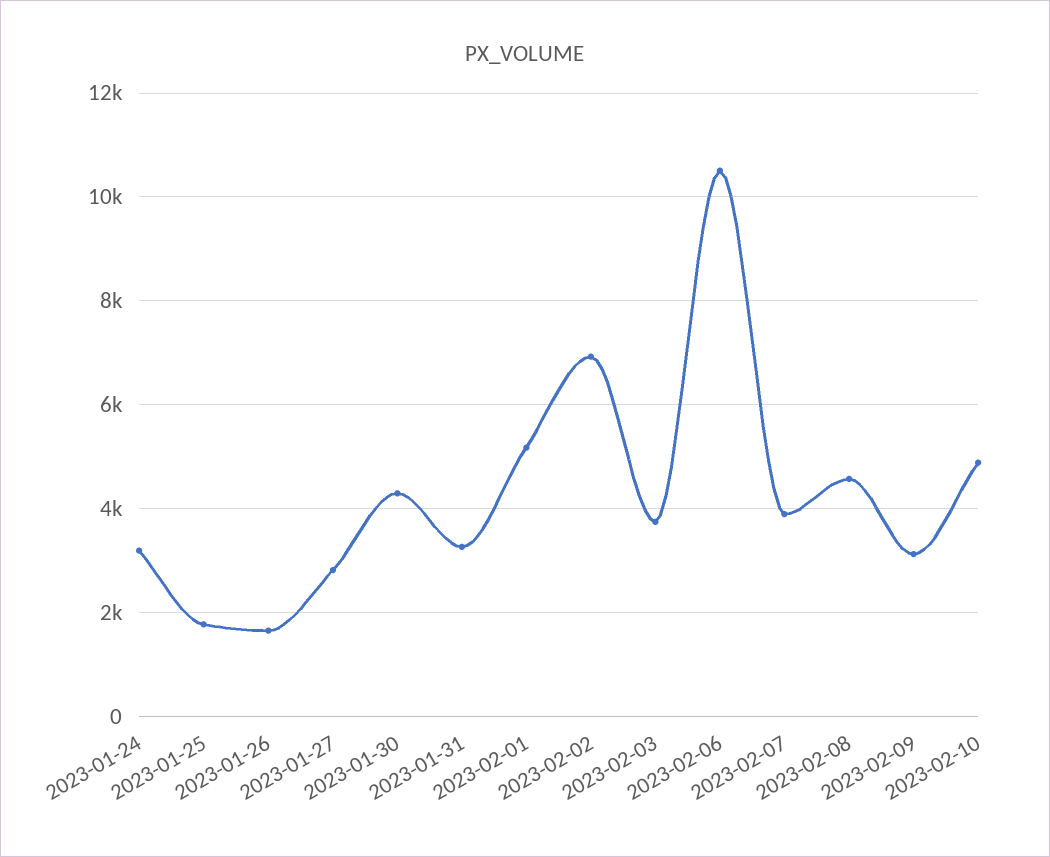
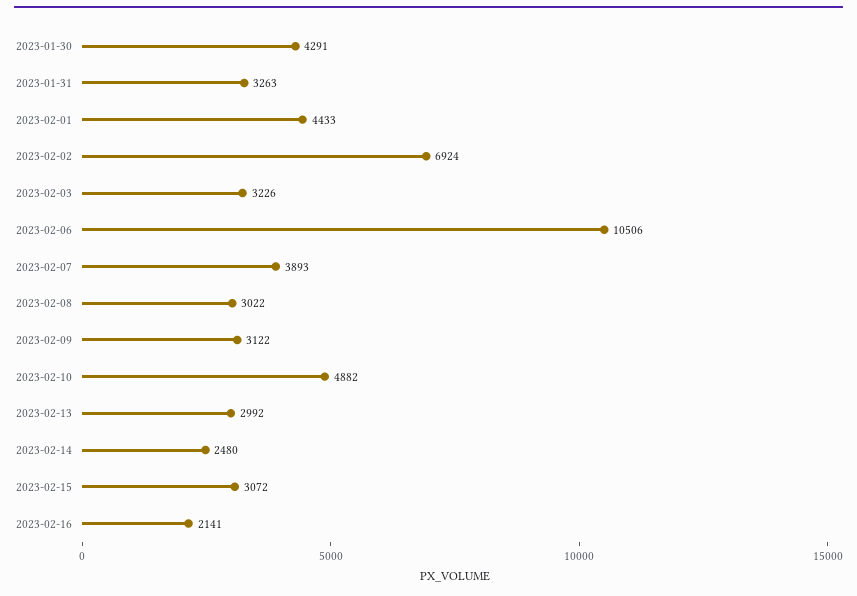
2023-01-24: 3200 -> none
2023-01-25: 1800 -> none
2023-01-26: 1600 -> none
2023-01-27: 2800 -> none
2023-02-01: 5200 -> 4433
2023-02-03: 3800 -> 3226
2023-02-08: 4600 -> 3022
2023-02-13: none -> 2992
2023-02-14: none -> 2480
2023-02-15: none -> 3072
2023-02-16: none -> 2141

